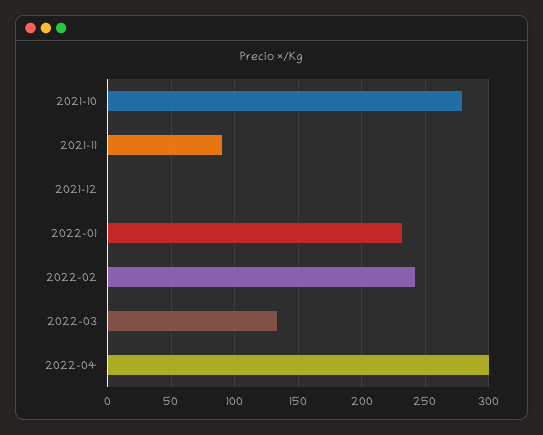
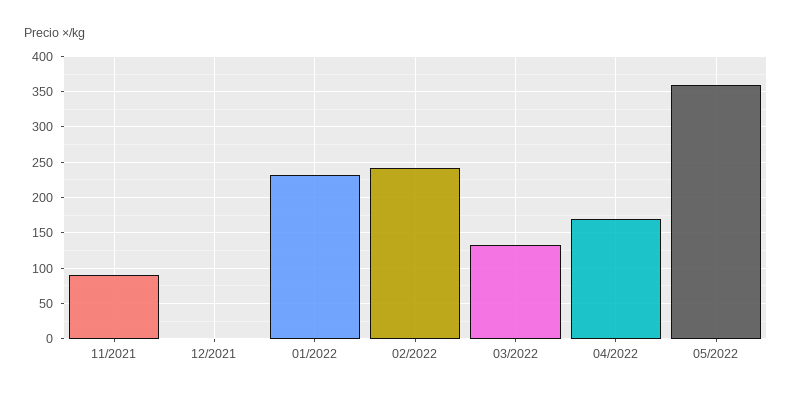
2021-10: 280 -> none
2022-04: 300 -> 170
05/2022: none -> 360

